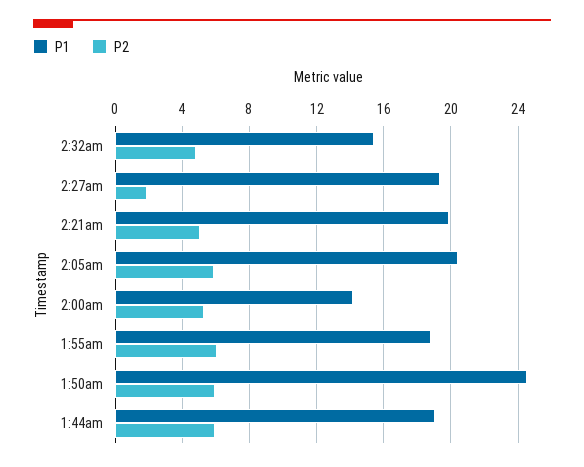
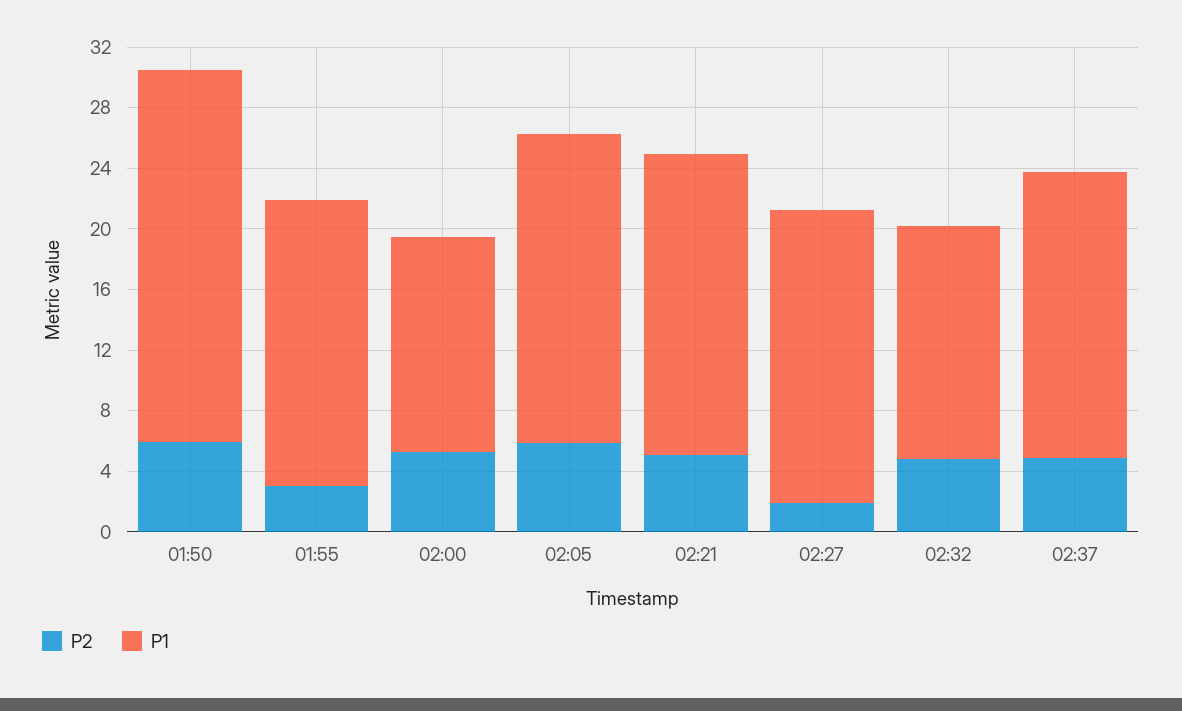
P2, 1:55am: 6 -> 3
P1, 1:44am: 19 -> none
P2, 1:44am: 6 -> none
P2, 02:37: none -> 5
P1, 02:37: none -> 19

